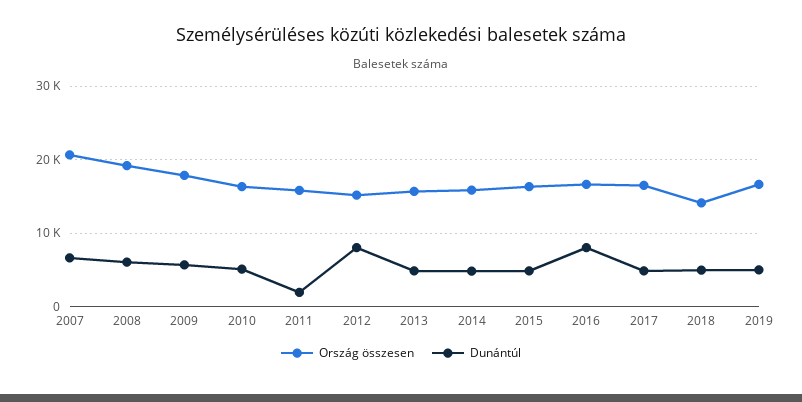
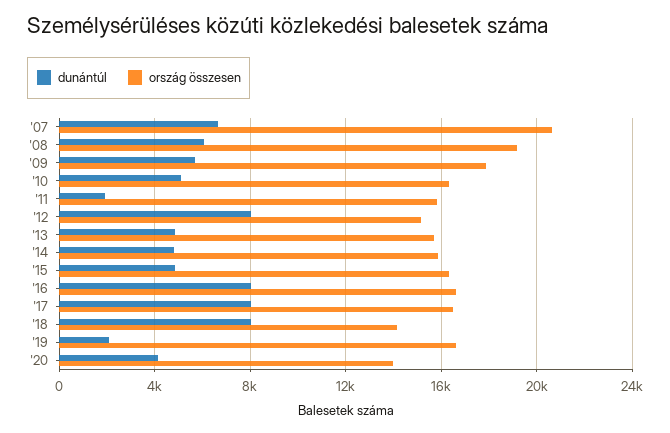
Dunántúl, 2017: 5000 -> 8000
Dunántúl, 2018: 5000 -> 8000
Dunántúl, 2019: 5000 -> 2000
Dunántúl, '20: none -> 4000
Ország összesen, '20: none -> 14000

